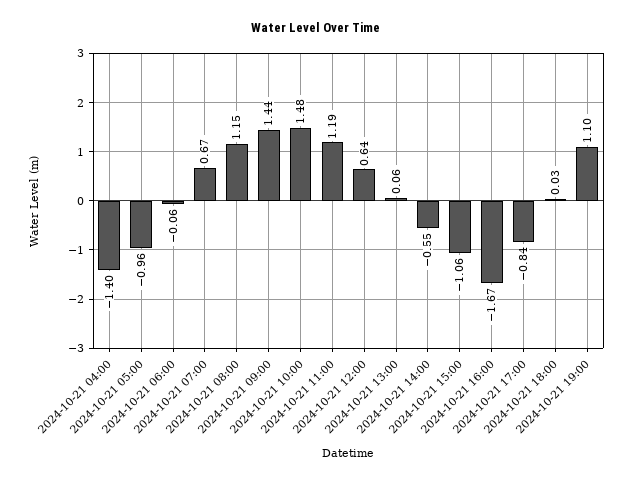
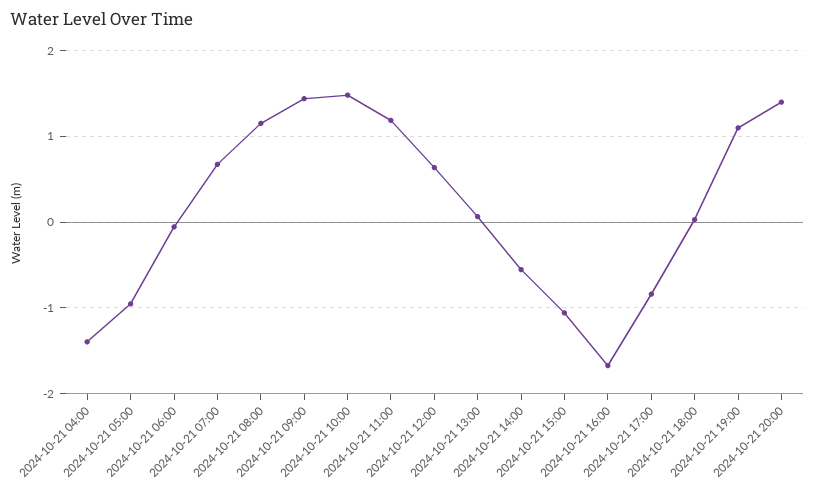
2024-10-21 20:00: none -> 1.4

